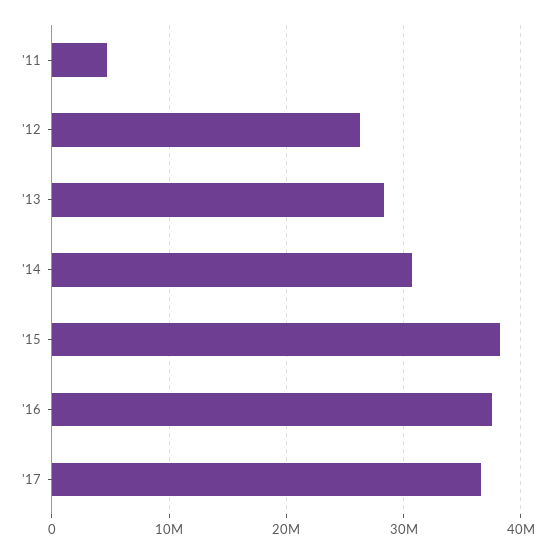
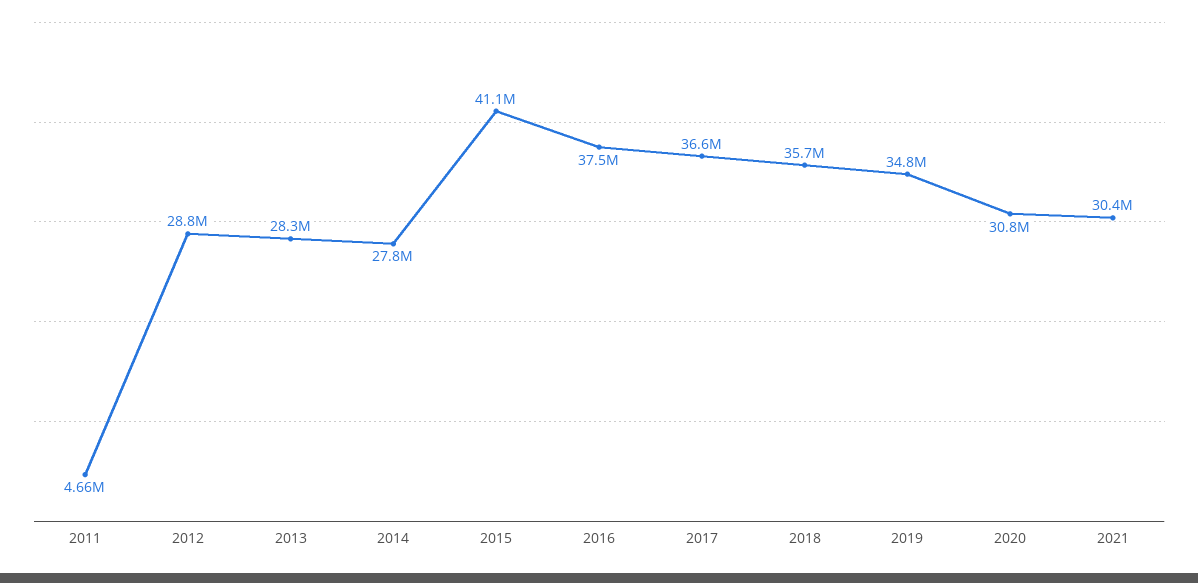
'12: 26000000 -> 28800000
'14: 31000000 -> 27800000
'15: 38000000 -> 41100000
2018: none -> 35700000
2019: none -> 34800000
2020: none -> 30800000
2021: none -> 30400000

